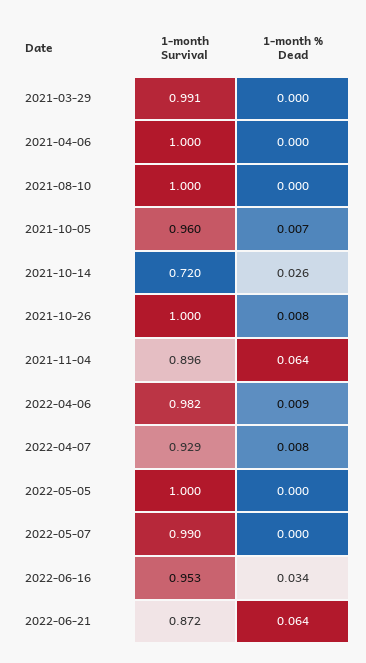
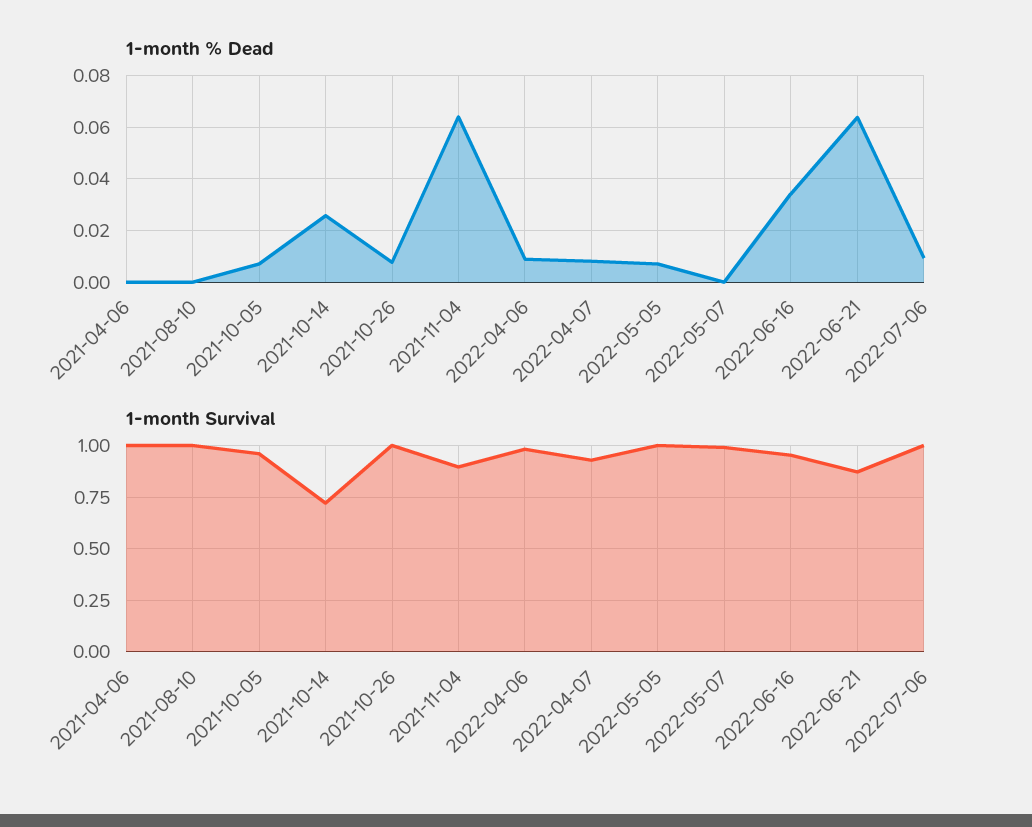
1-month Survival, 2021-03-29: 0.991 -> none
1-month % Dead, 2021-03-29: 0 -> none
1-month % Dead, 2022-05-05: 0 -> 0.0075
1-month % Dead, 2022-07-06: none -> 0.01
1-month Survival, 2022-07-06: none -> 1

